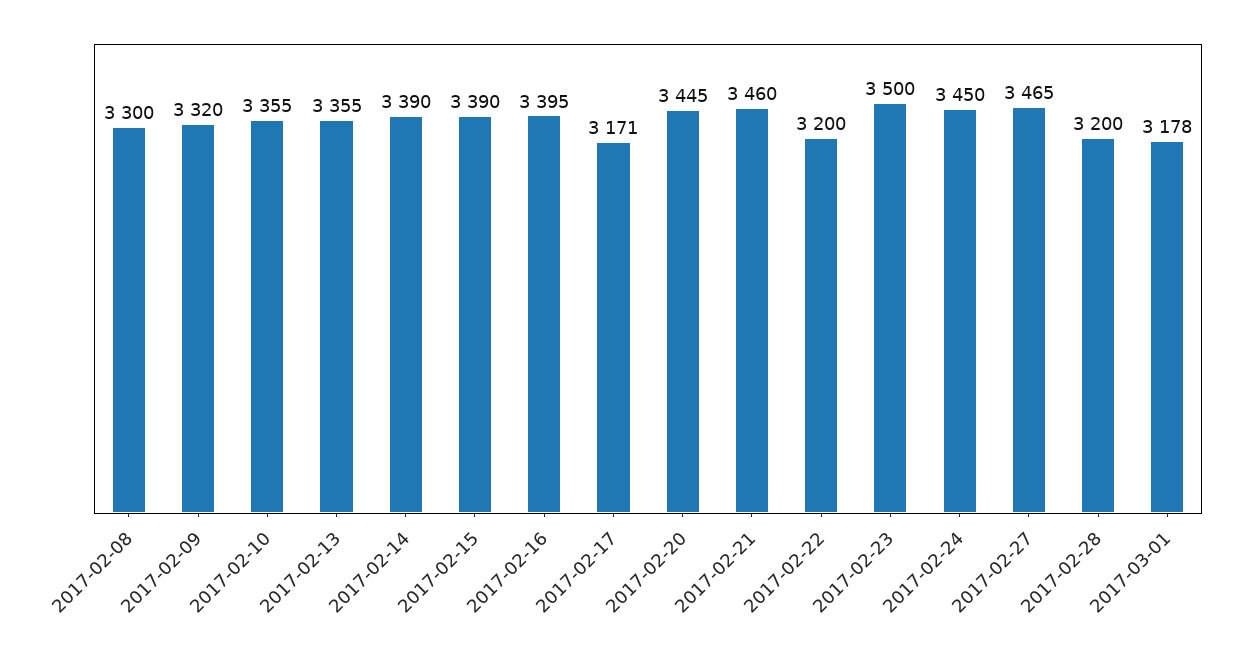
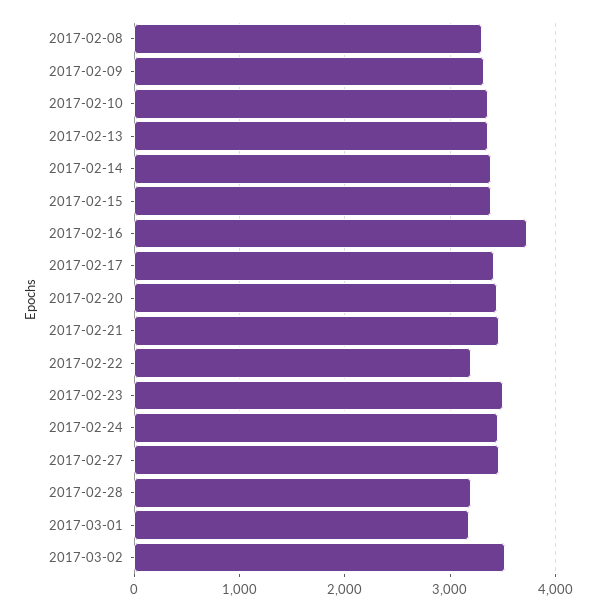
2017-02-16: 3395 -> 3700
2017-02-17: 3171 -> 3400
2017-03-02: none -> 3500

